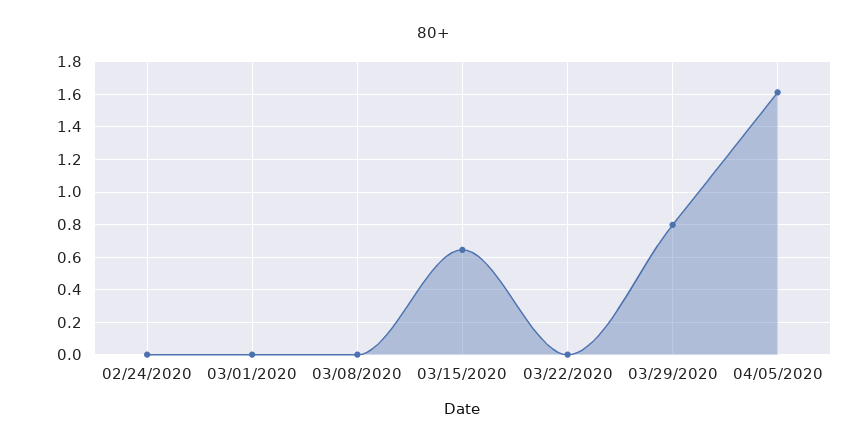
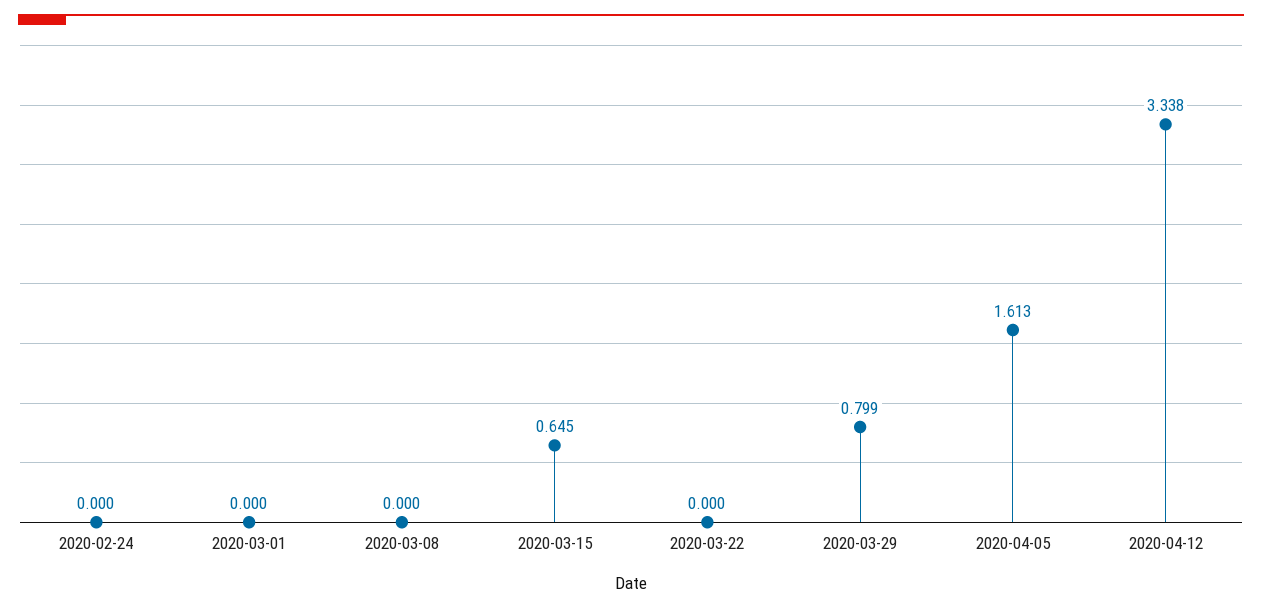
2020-04-12: none -> 3.338

